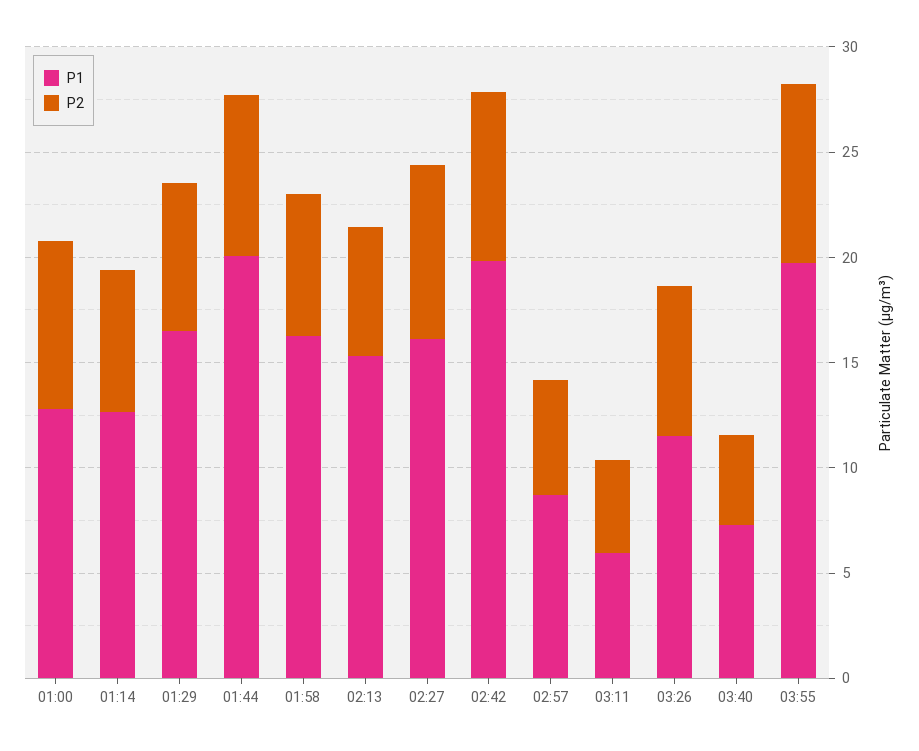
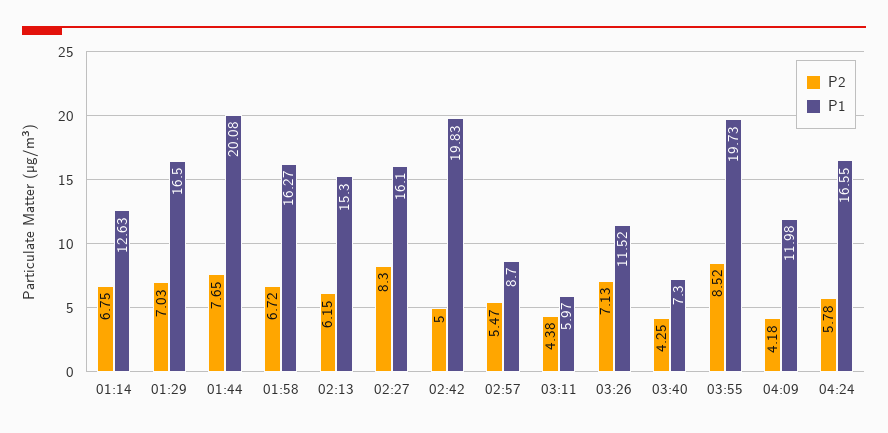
P1, 01:00: 13 -> none
P2, 01:00: 8 -> none
P2, 02:42: 8 -> 5
P2, 04:09: none -> 4.18
P1, 04:09: none -> 11.98
P2, 04:24: none -> 5.78
P1, 04:24: none -> 16.55

